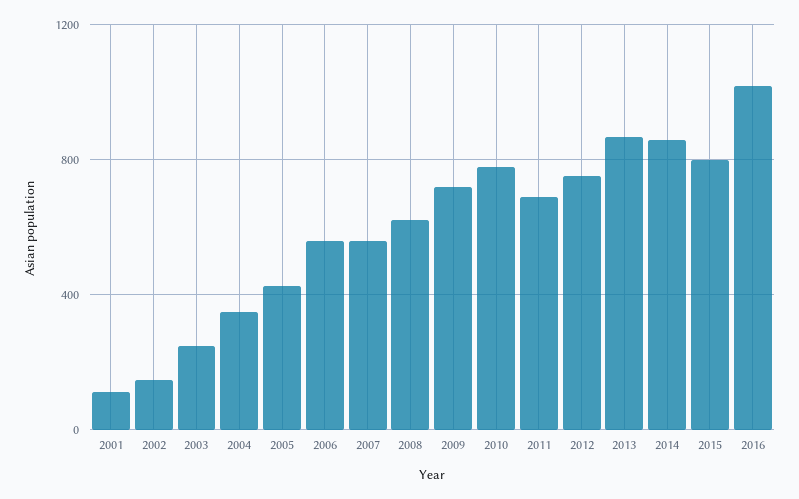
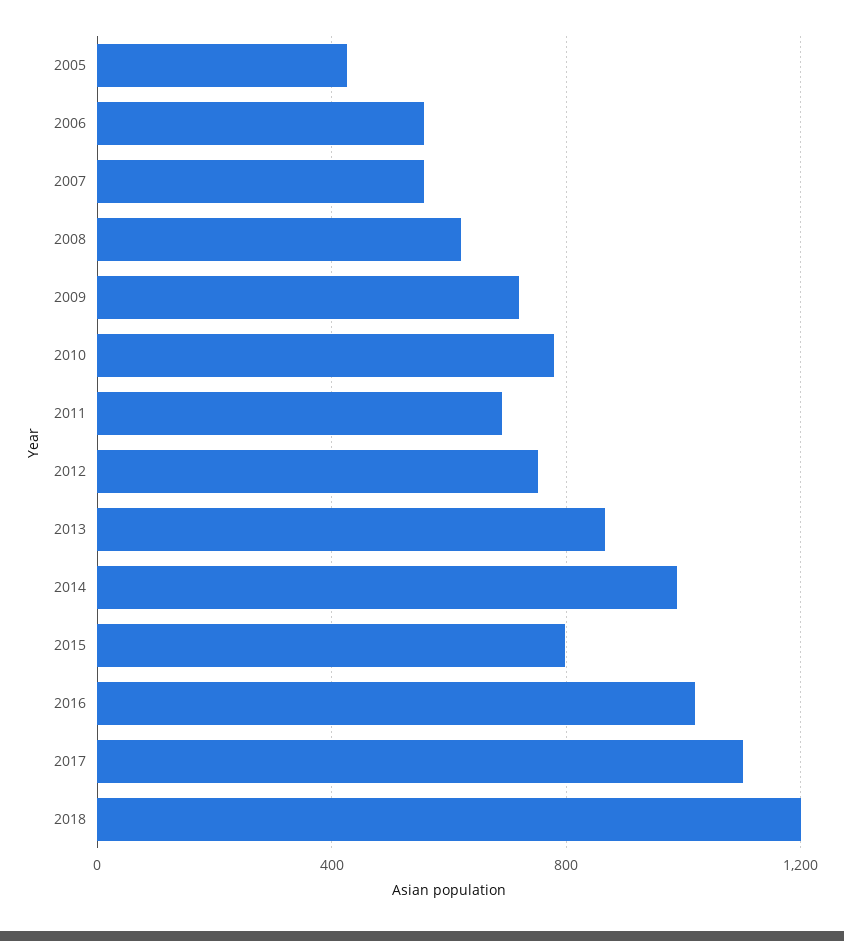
2001: 100 -> none
2002: 150 -> none
2003: 250 -> none
2004: 350 -> none
2014: 850 -> 1000
2017: none -> 1100
2018: none -> 1200

